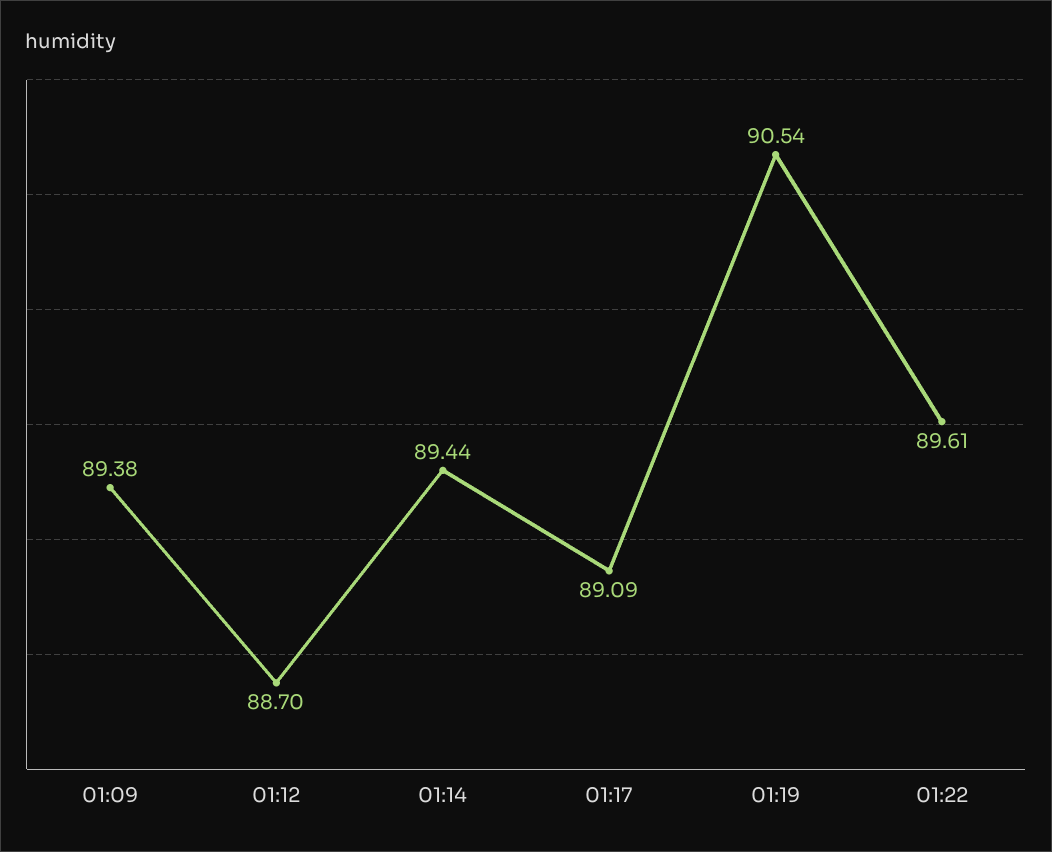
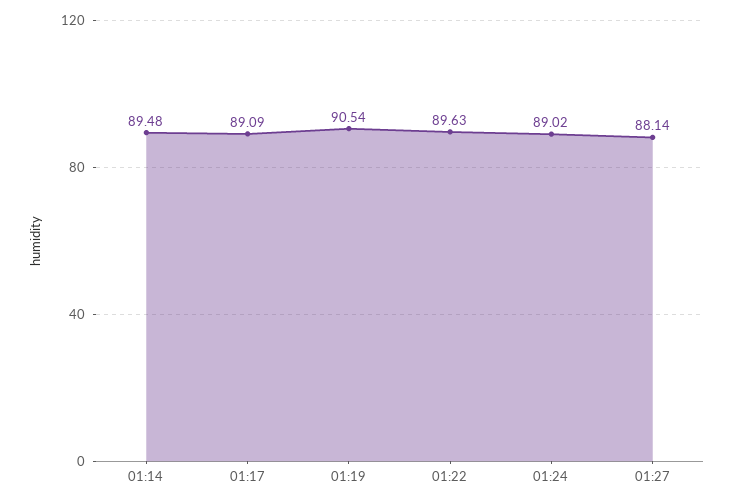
01:09: 89.38 -> none
01:12: 88.7 -> none
01:14: 89.44 -> 89.48
01:22: 89.61 -> 89.63
01:24: none -> 89.02
01:27: none -> 88.14

